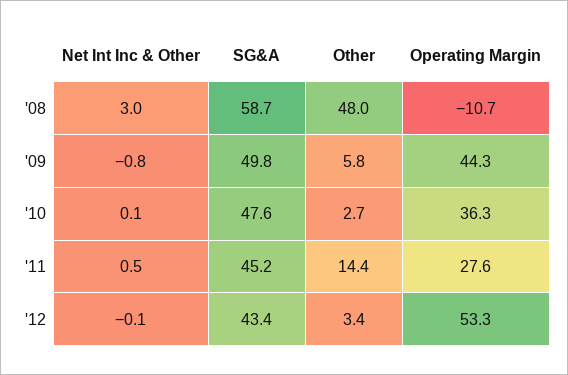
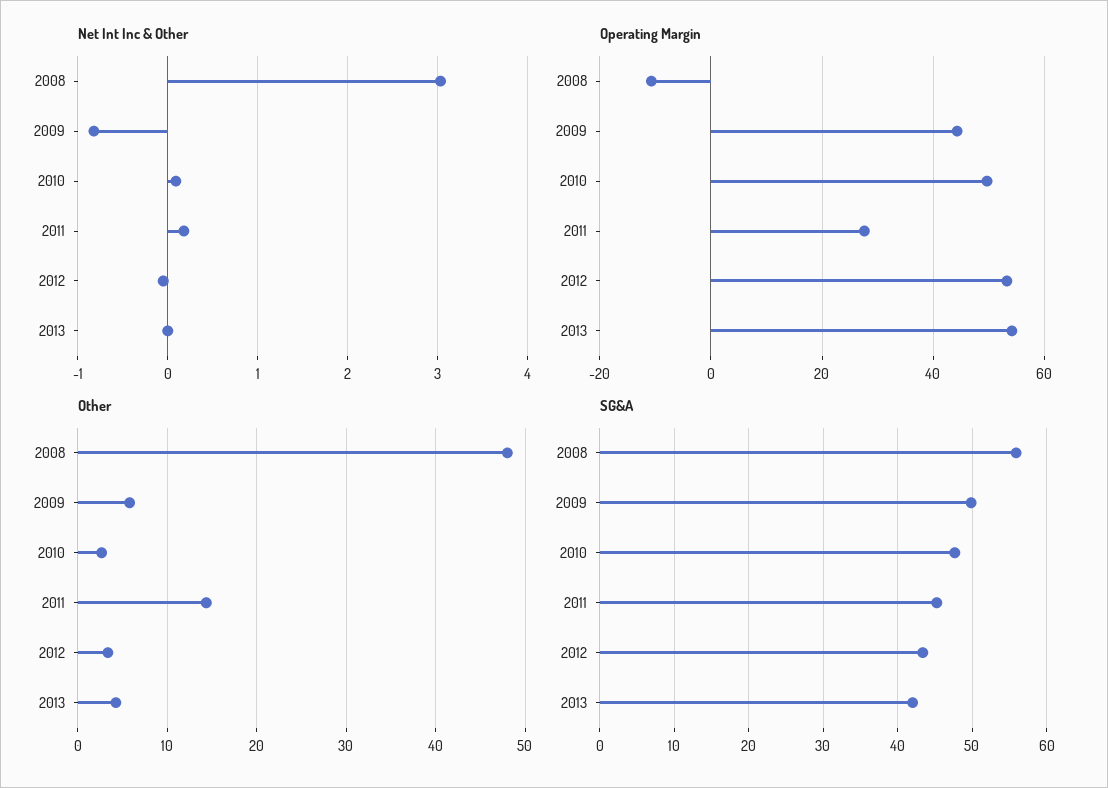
SG&A, '08: 58.7 -> 56
Operating Margin, '10: 36.3 -> 50
Net Int Inc & Other, '11: 0.5 -> 0.2
Net Int Inc & Other, 2013: none -> 0
Operating Margin, 2013: none -> 54
Other, 2013: none -> 4
SG&A, 2013: none -> 42

